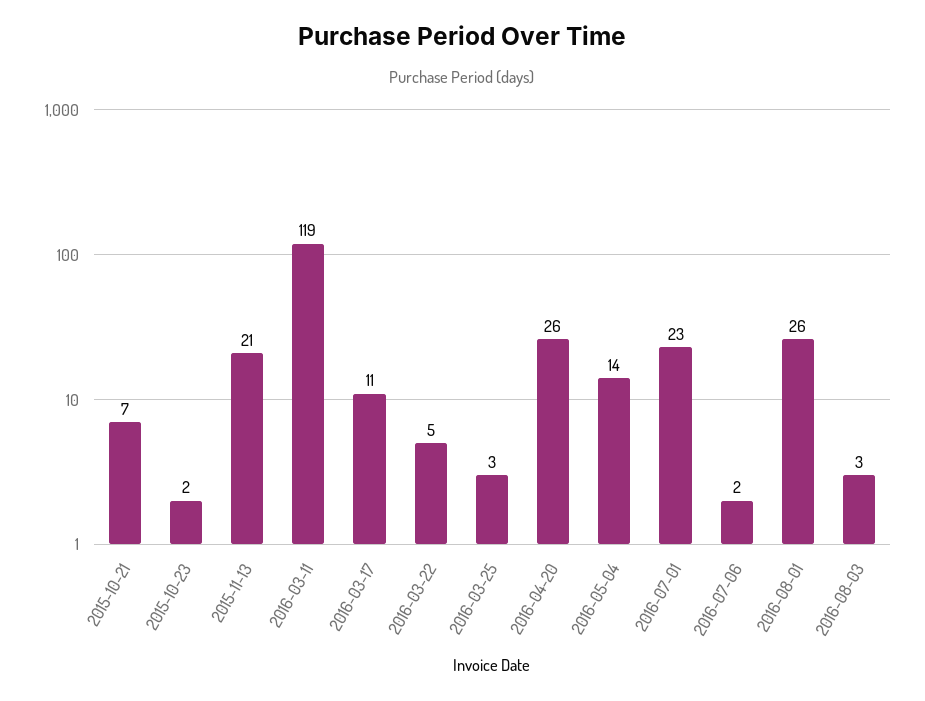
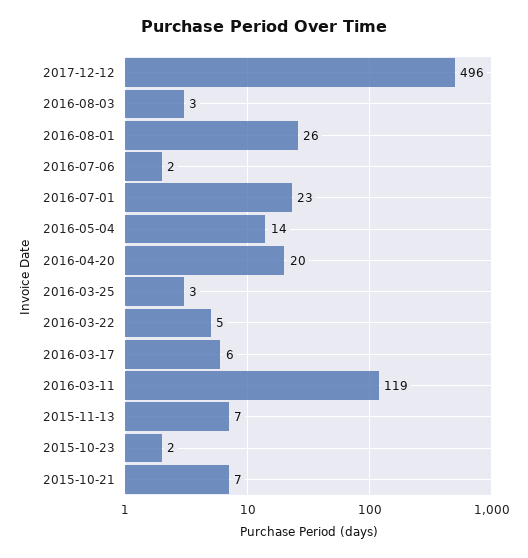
2015-11-13: 21 -> 7
2016-03-17: 11 -> 6
2016-04-20: 26 -> 20
2017-12-12: none -> 496

